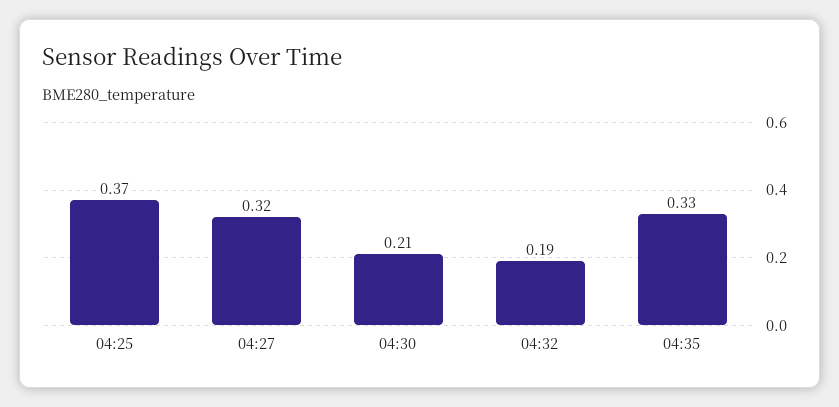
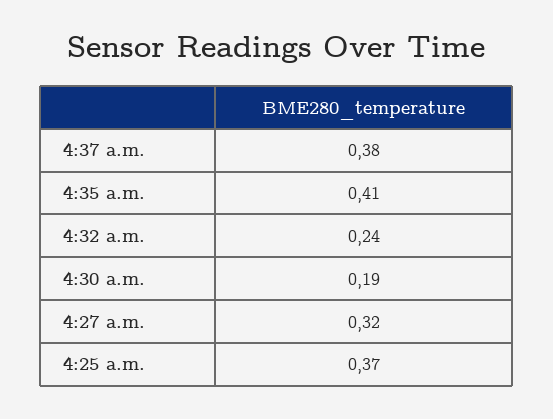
04:30: 0.21 -> 0.19
04:32: 0.19 -> 0.24
04:35: 0.33 -> 0.41
4:37 a.m.: none -> 0.38

